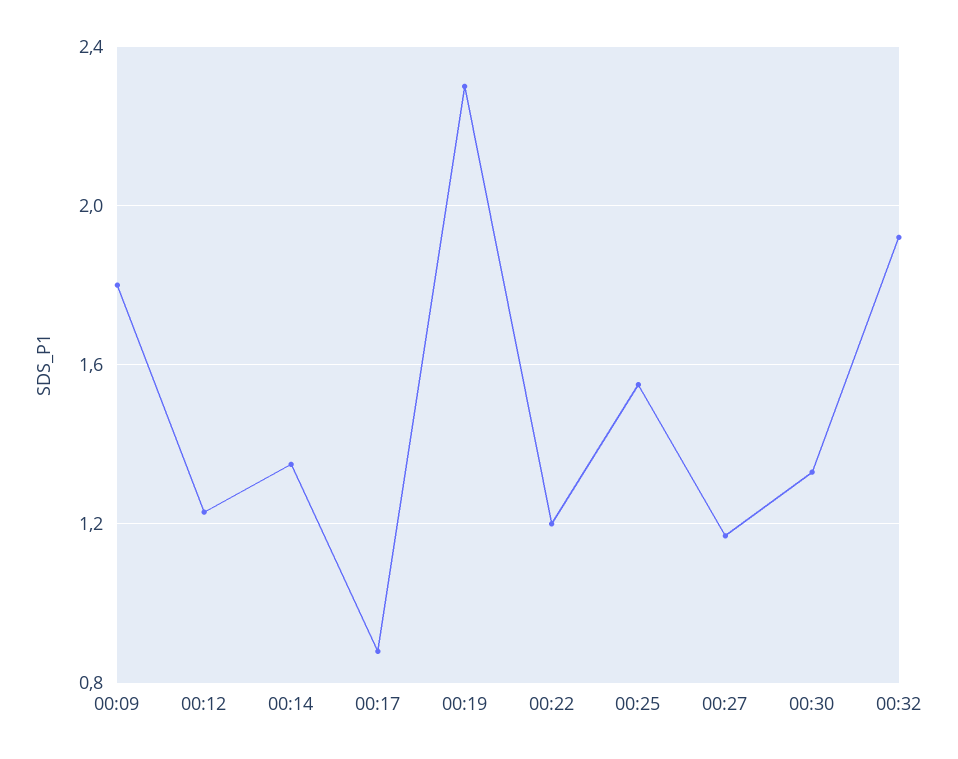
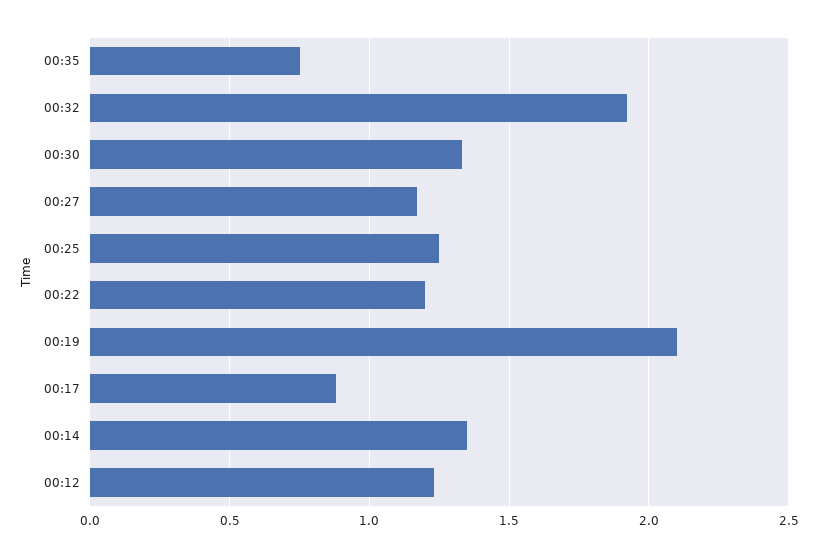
00:09: 1.8 -> none
00:19: 2.3 -> 2.1
00:25: 1.55 -> 1.25
00:35: none -> 0.75

